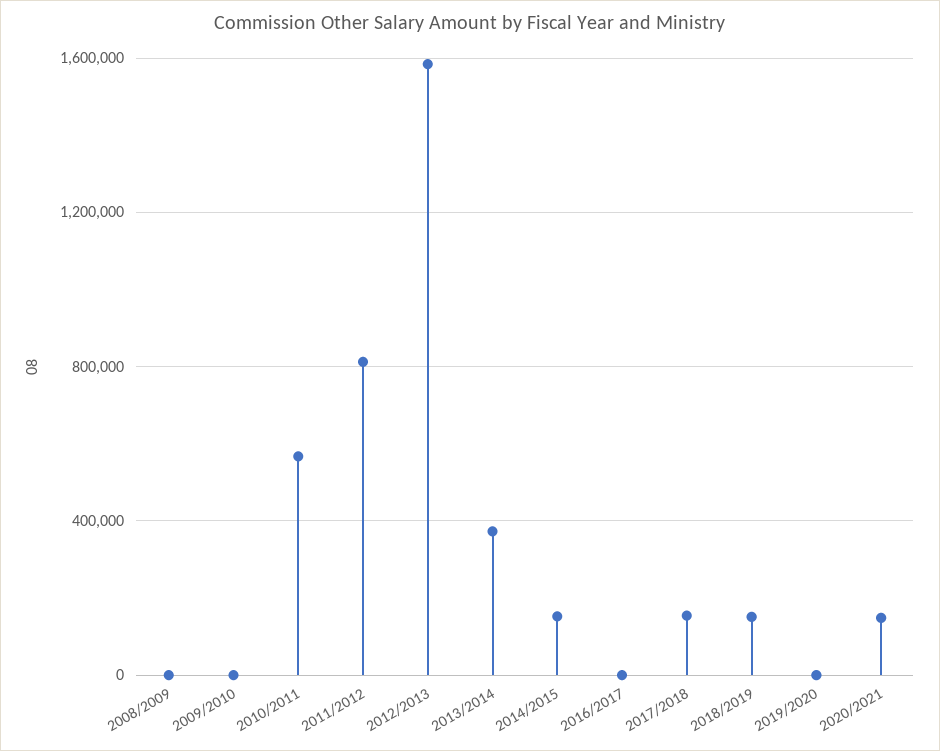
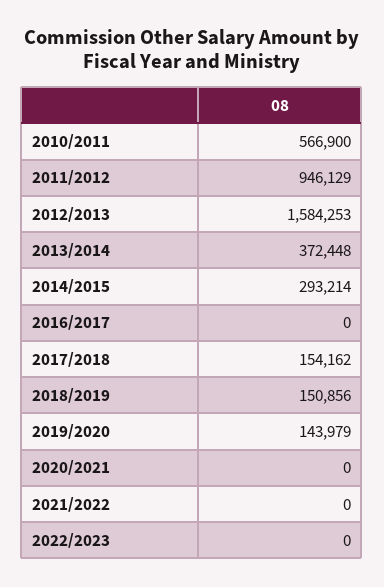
2008/2009: 0 -> none
2009/2010: 0 -> none
2011/2012: 800000 -> 946129
2014/2015: 150000 -> 293214
2019/2020: 0 -> 143979
2020/2021: 150000 -> 0
2021/2022: none -> 0
2022/2023: none -> 0

